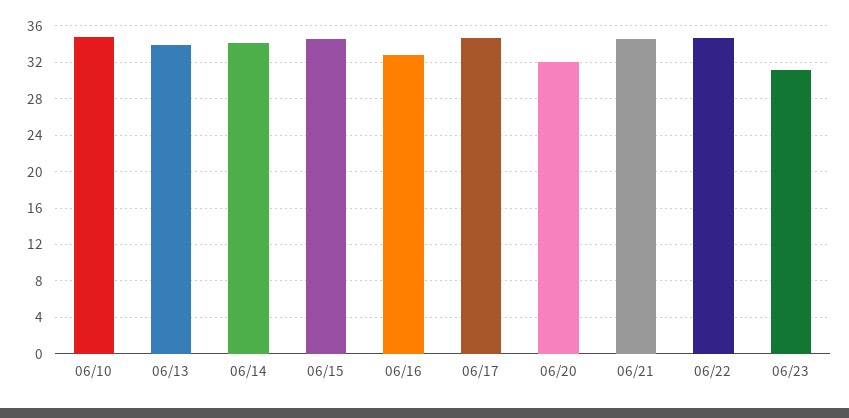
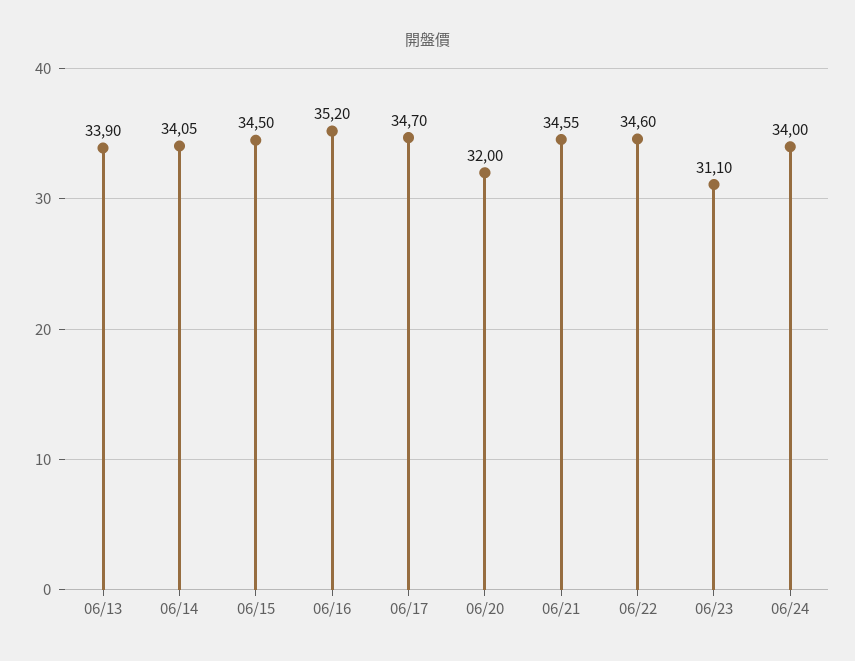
06/10: 35 -> none
06/16: 33 -> 35.2
06/24: none -> 34

